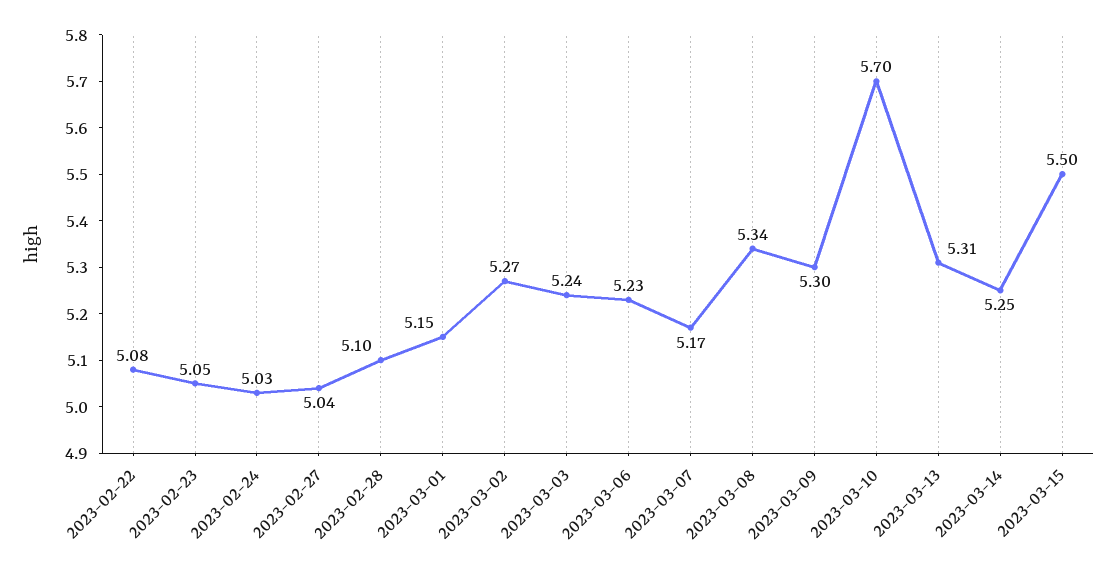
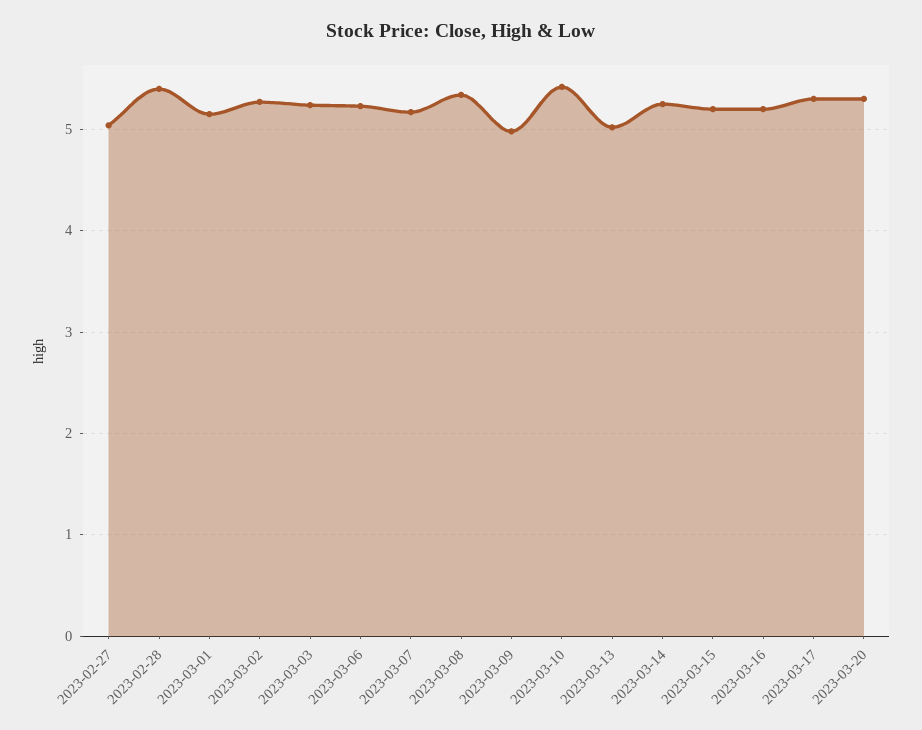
2023-02-22: 5.08 -> none
2023-02-23: 5.05 -> none
2023-02-24: 5.03 -> none
2023-02-28: 5.1 -> 5.4
2023-03-09: 5.3 -> 5
2023-03-10: 5.7 -> 5.4
2023-03-13: 5.31 -> 5
2023-03-15: 5.5 -> 5.2
2023-03-16: none -> 5.2
2023-03-17: none -> 5.3
2023-03-20: none -> 5.3

